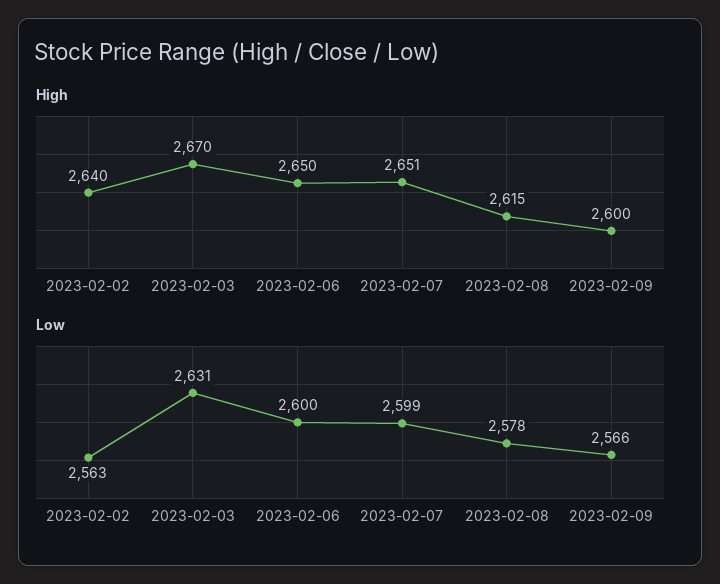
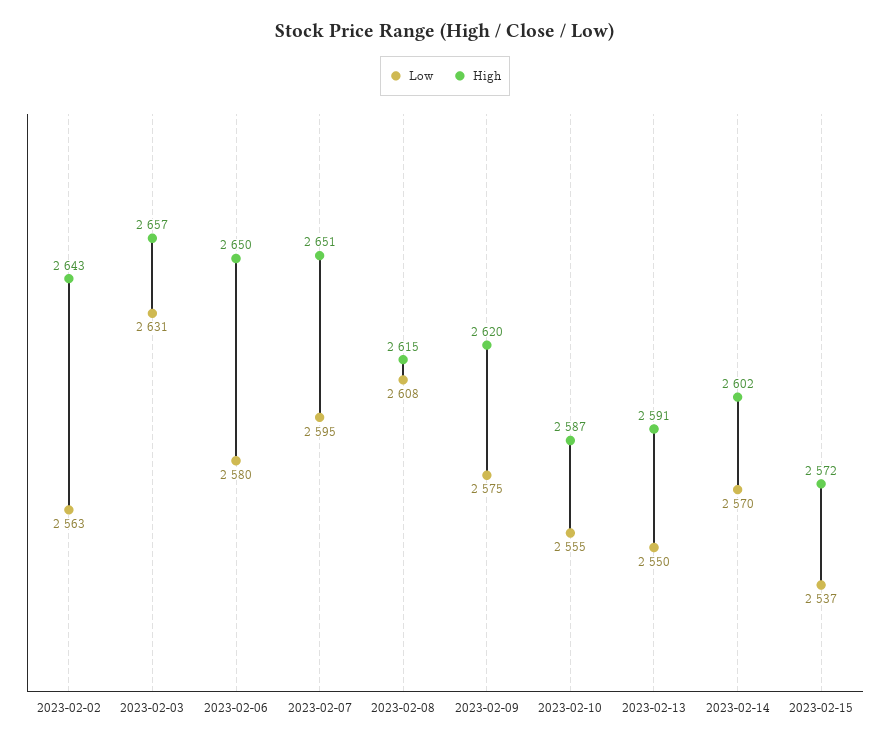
High, 2023-02-02: 2640 -> 2643
High, 2023-02-03: 2670 -> 2657
High, 2023-02-09: 2600 -> 2620
Low, 2023-02-06: 2600 -> 2580
Low, 2023-02-07: 2599 -> 2595
Low, 2023-02-08: 2578 -> 2608
Low, 2023-02-09: 2566 -> 2575
Low, 2023-02-10: none -> 2555
High, 2023-02-10: none -> 2587
Low, 2023-02-13: none -> 2550
High, 2023-02-13: none -> 2591
Low, 2023-02-14: none -> 2570
High, 2023-02-14: none -> 2602
Low, 2023-02-15: none -> 2537
High, 2023-02-15: none -> 2572

